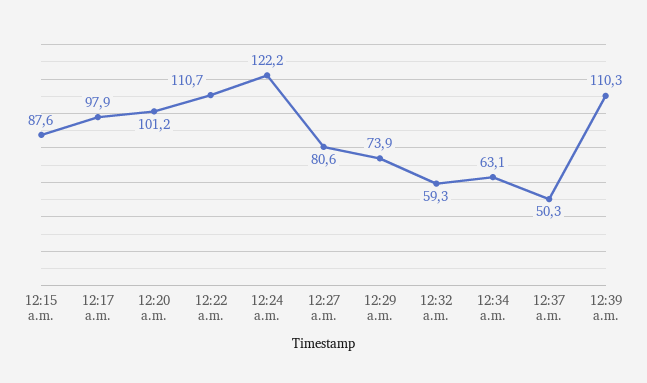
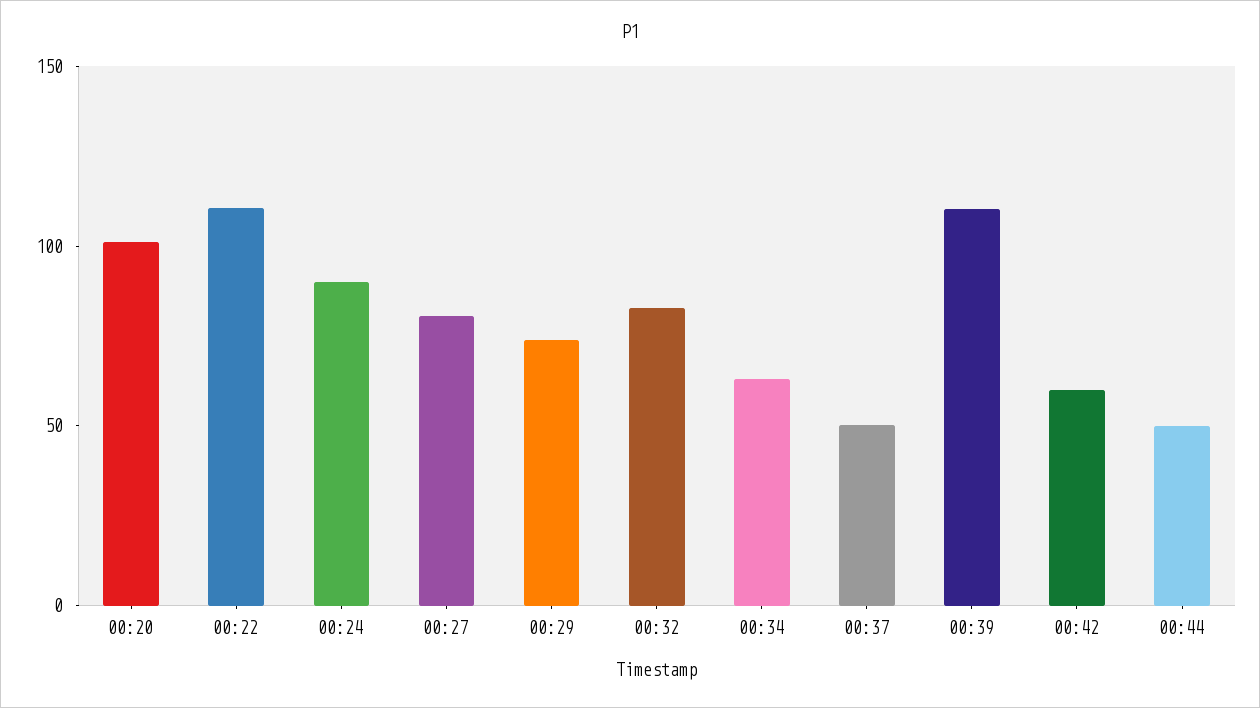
12:15 a.m.: 87.6 -> none
12:17 a.m.: 97.9 -> none
12:24 a.m.: 122.2 -> 90
12:32 a.m.: 59.3 -> 80
00:42: none -> 60
00:44: none -> 50

